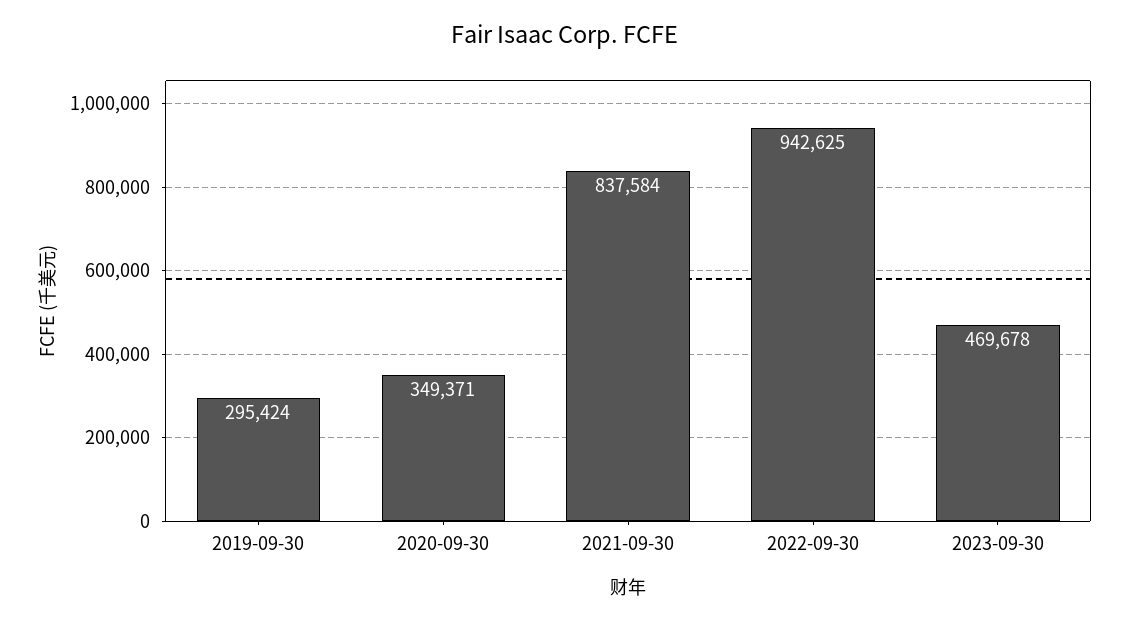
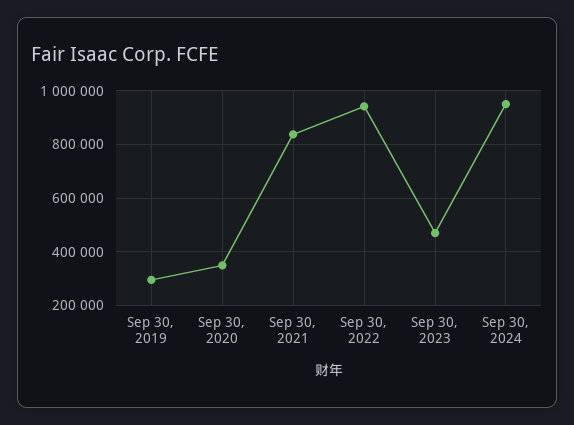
Sep 30, 2024: none -> 950000

